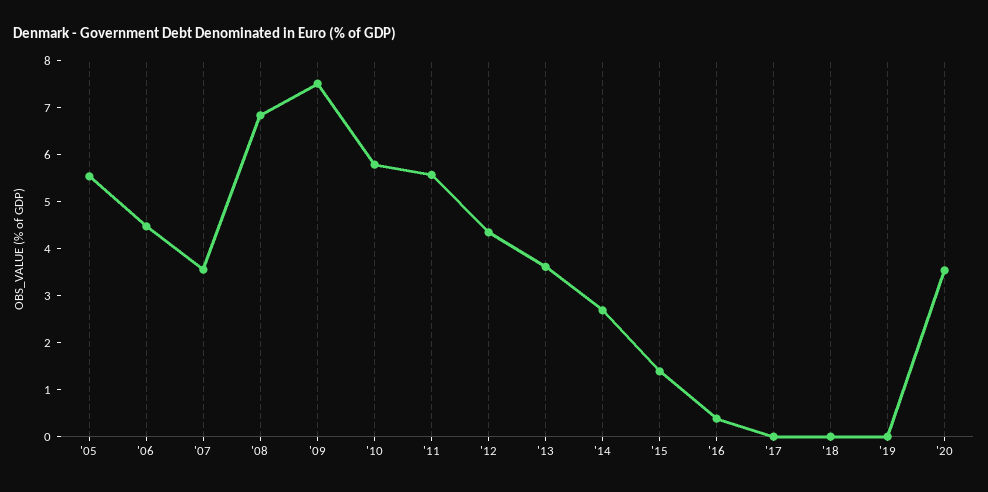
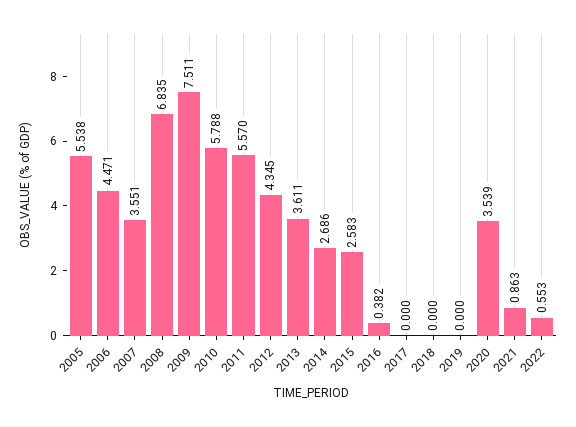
'15: 1.4 -> 2.583
2021: none -> 0.863
2022: none -> 0.553

